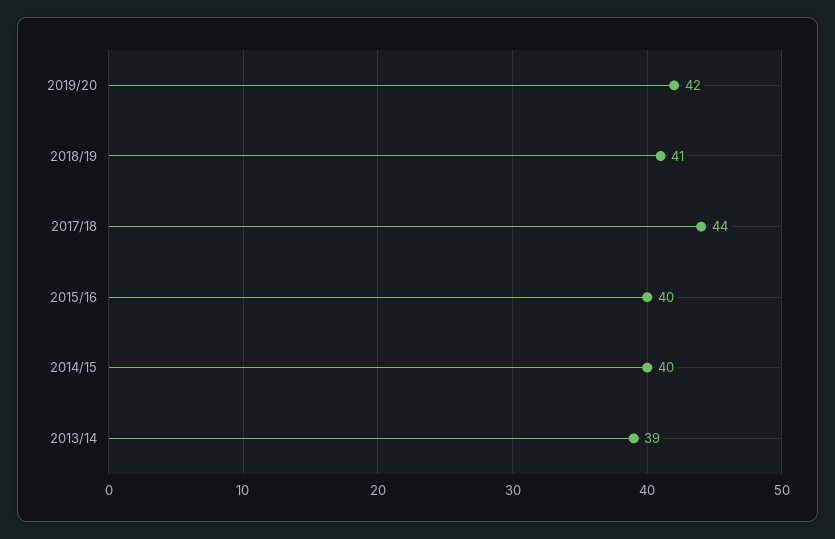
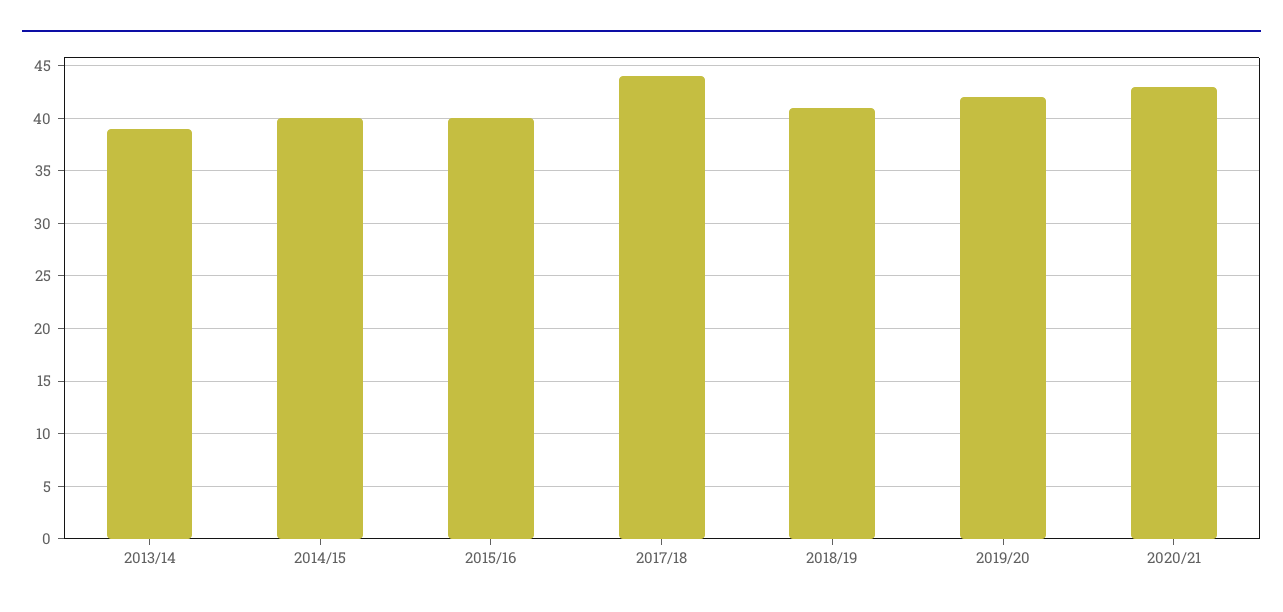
2020/21: none -> 43

